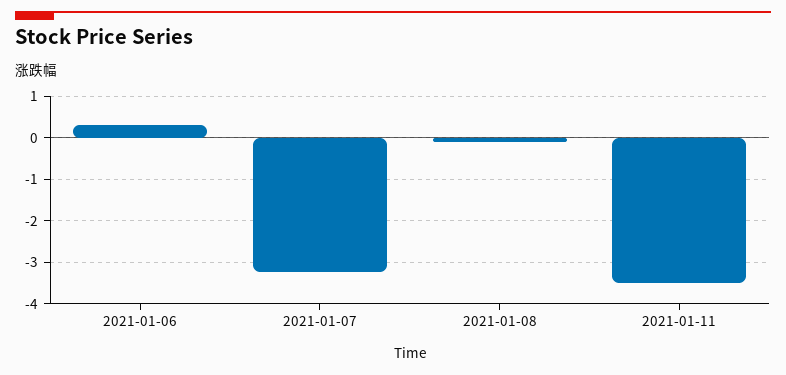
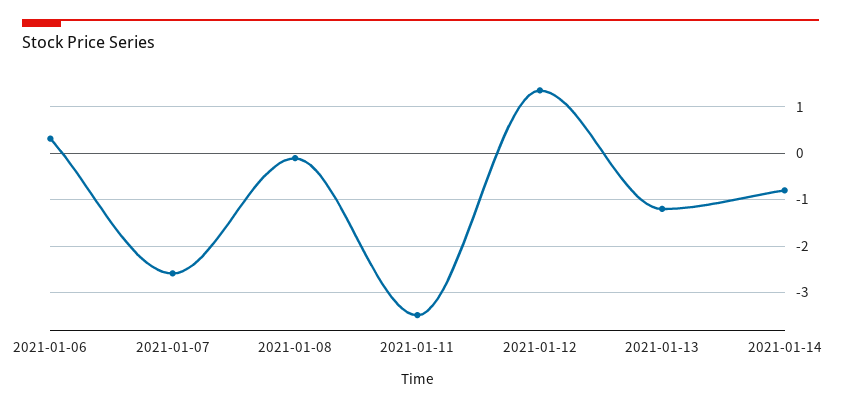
2021-01-07: -3.2 -> -2.6
2021-01-12: none -> 1.4
2021-01-13: none -> -1.2
2021-01-14: none -> -0.8

